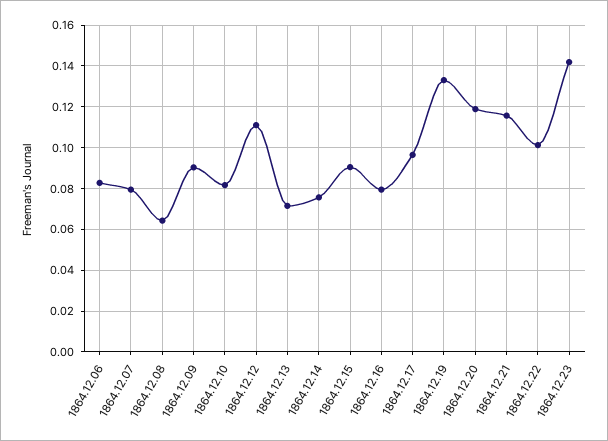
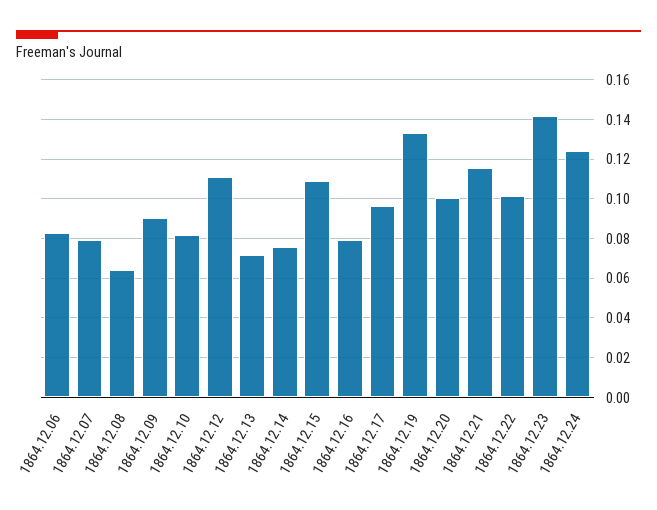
1864.12.15: 0.09 -> 0.11
1864.12.20: 0.12 -> 0.1
1864.12.24: none -> 0.125

